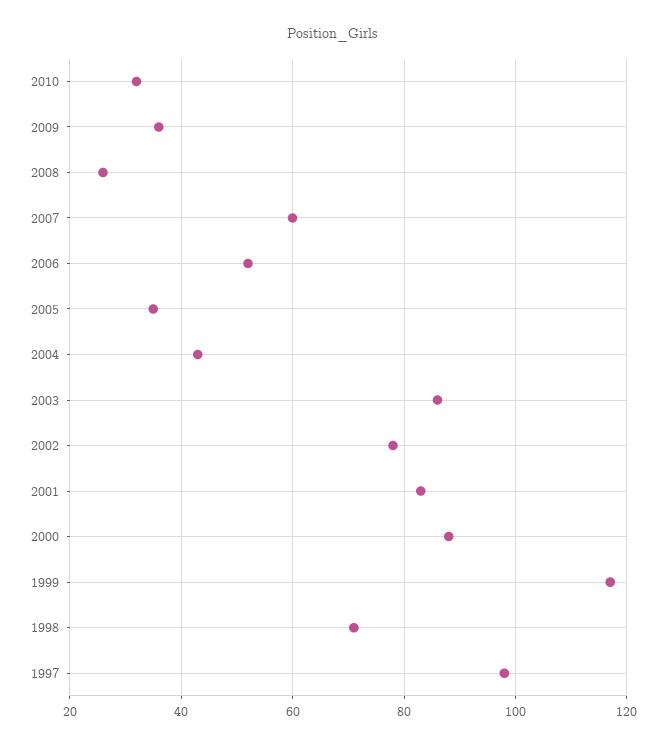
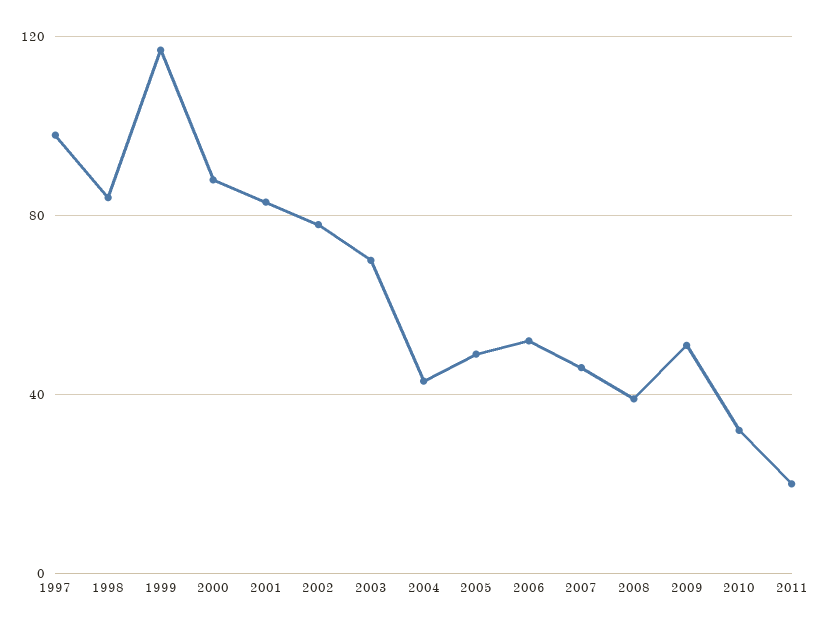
2009: 35 -> 50
2008: 25 -> 40
2007: 60 -> 45
2005: 35 -> 50
2003: 85 -> 70
1998: 70 -> 85
2011: none -> 20

